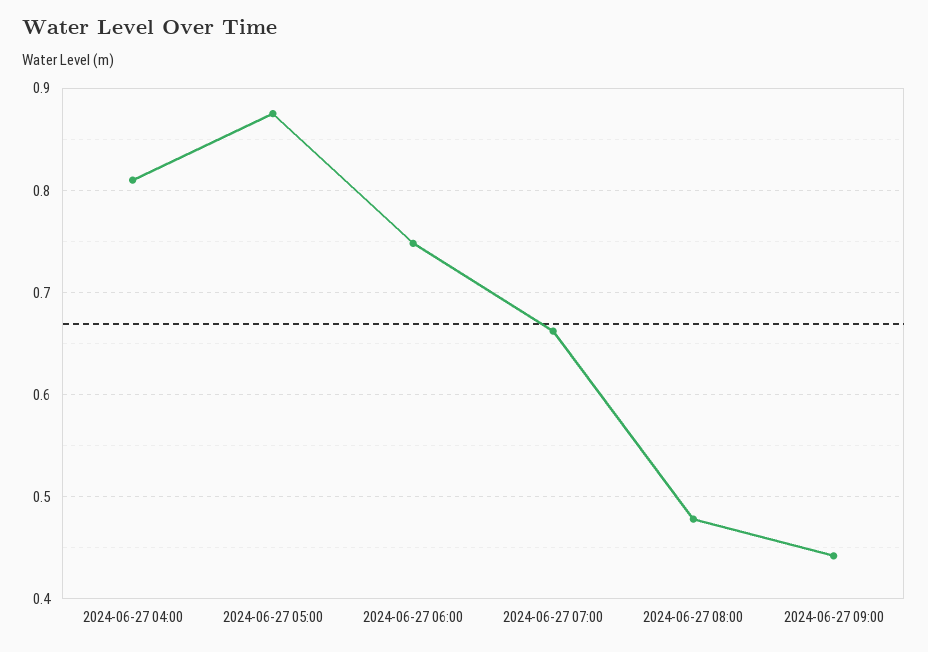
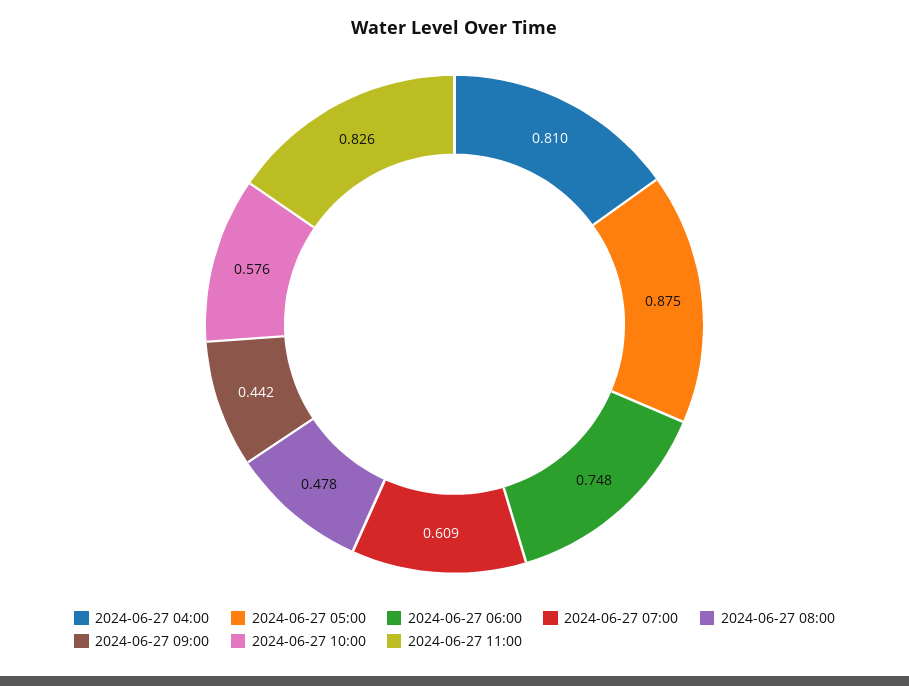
2024-06-27 07:00: 0.66 -> 0.609
2024-06-27 10:00: none -> 0.576
2024-06-27 11:00: none -> 0.826

